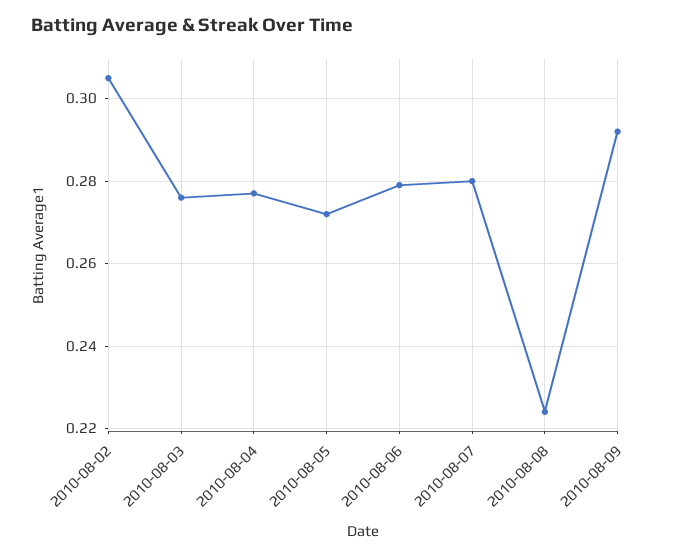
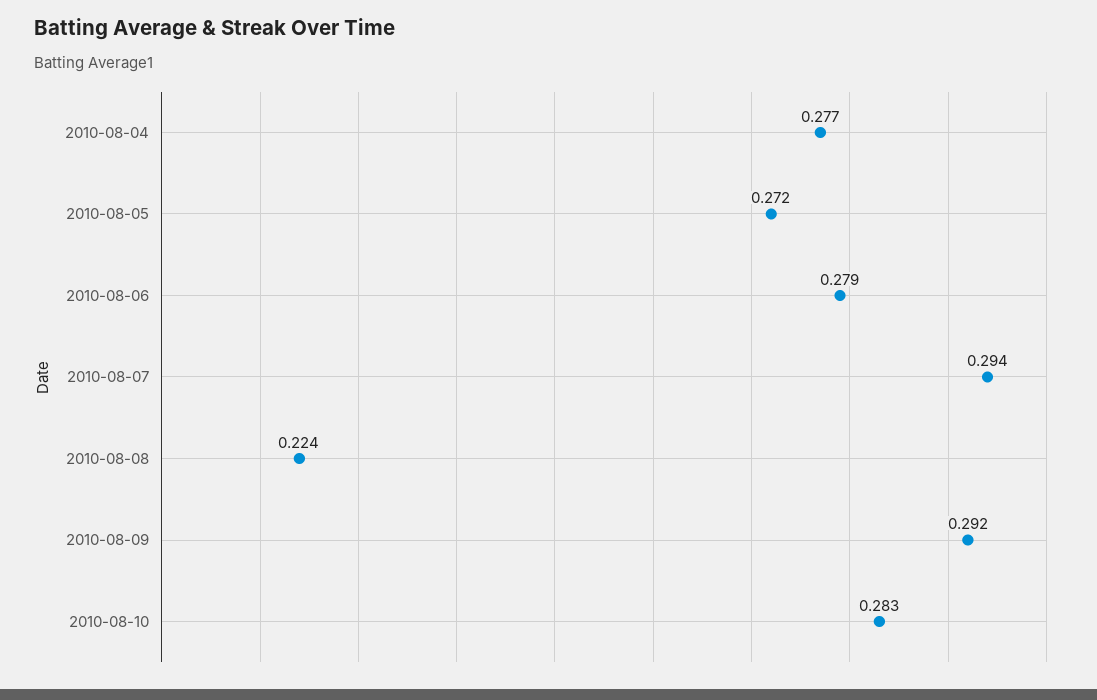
2010-08-02: 0.305 -> none
2010-08-03: 0.275 -> none
2010-08-07: 0.28 -> 0.294
2010-08-10: none -> 0.283

